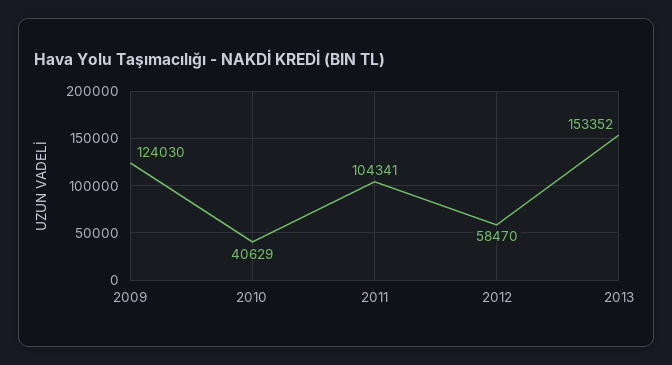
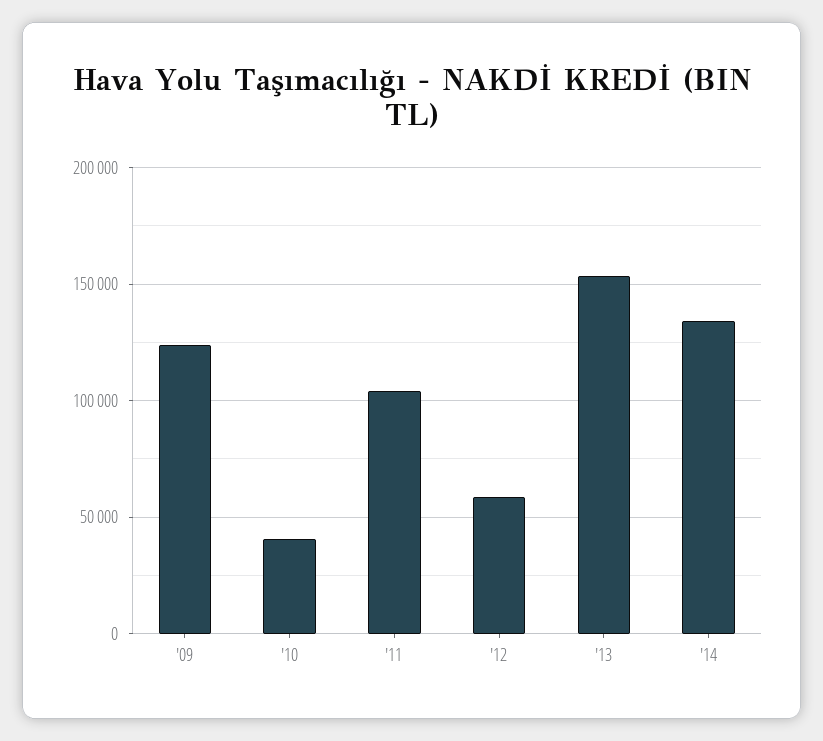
'14: none -> 135000

